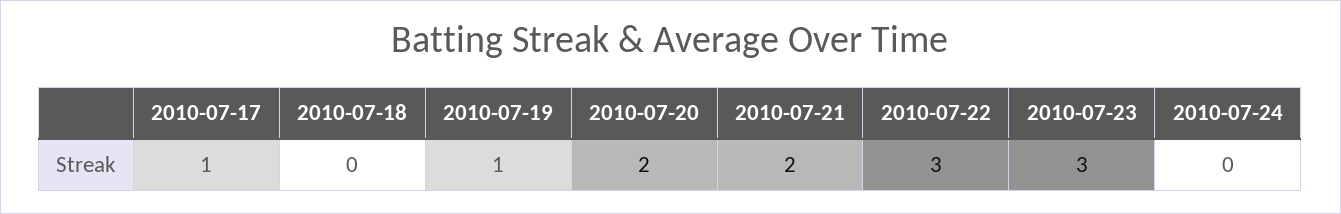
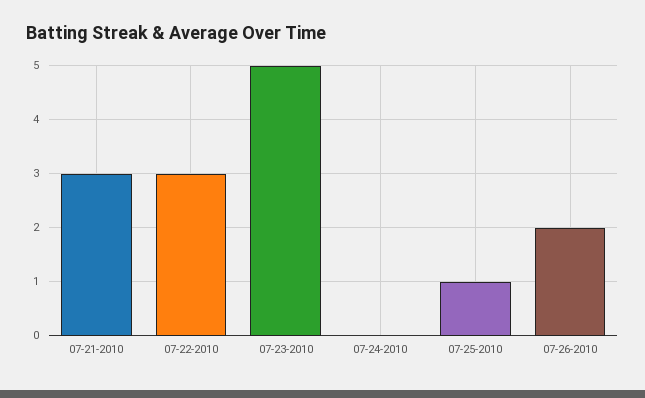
2010-07-17: 1 -> none
2010-07-18: 0 -> none
2010-07-19: 1 -> none
2010-07-20: 2 -> none
2010-07-21: 2 -> 3
2010-07-23: 3 -> 5
07-25-2010: none -> 1
07-26-2010: none -> 2

